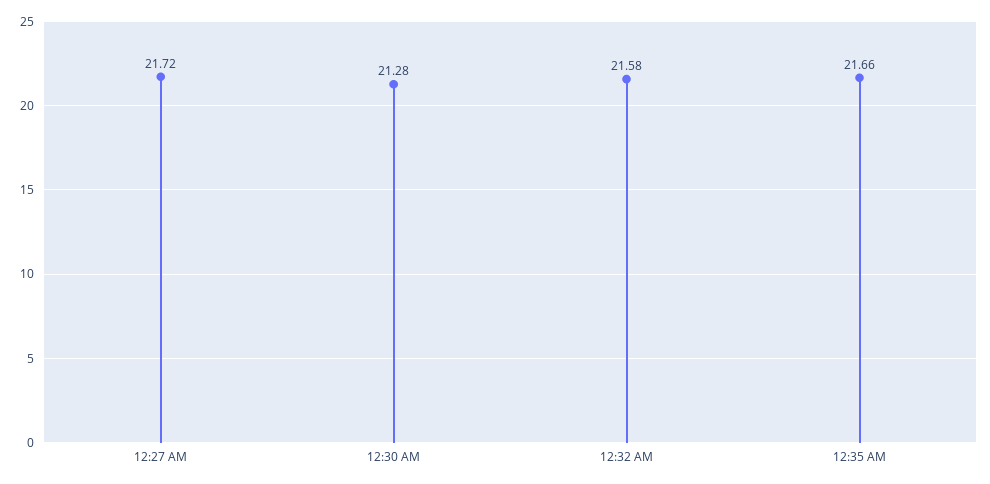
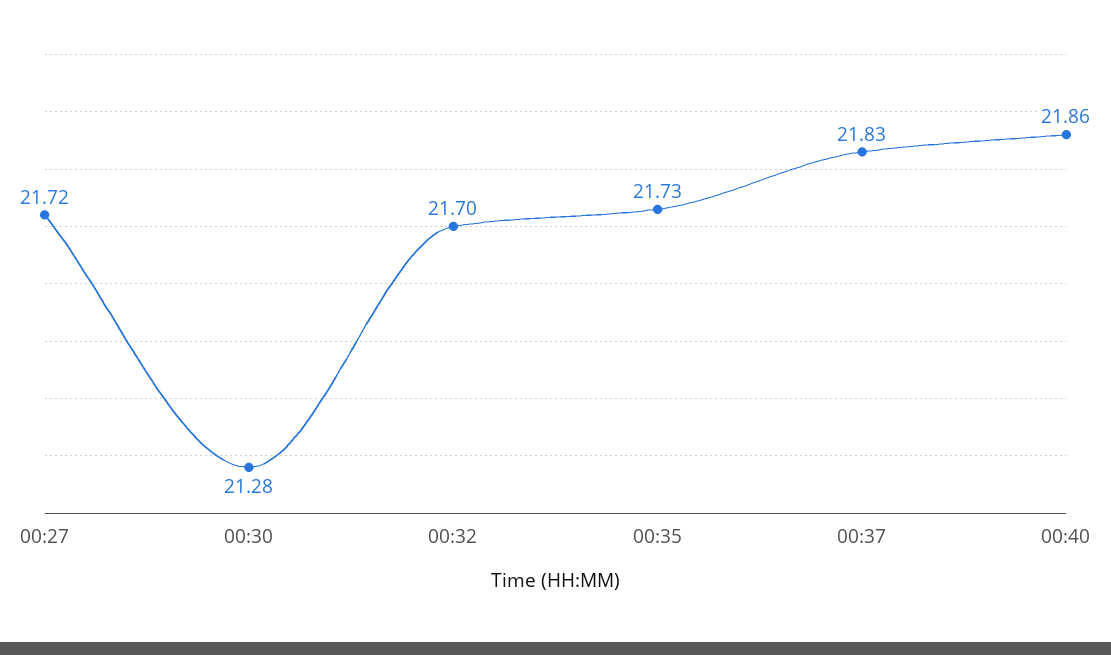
12:32 AM: 21.58 -> 21.7
12:35 AM: 21.66 -> 21.73
00:37: none -> 21.83
00:40: none -> 21.86

